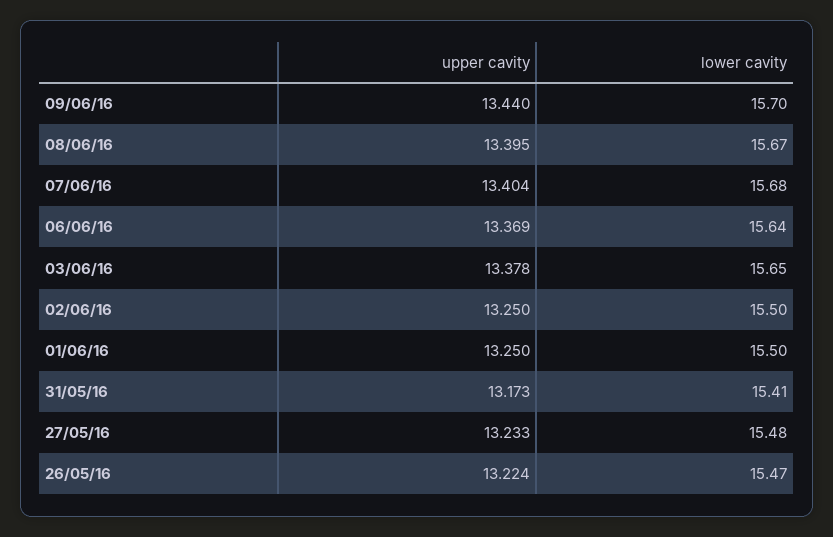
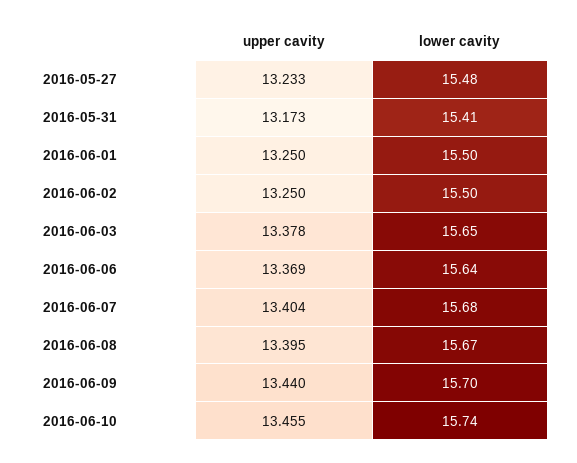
upper cavity, 26/05/16: 13.224 -> none
lower cavity, 26/05/16: 15.47 -> none
upper cavity, 2016-06-10: none -> 13.455
lower cavity, 2016-06-10: none -> 15.74

